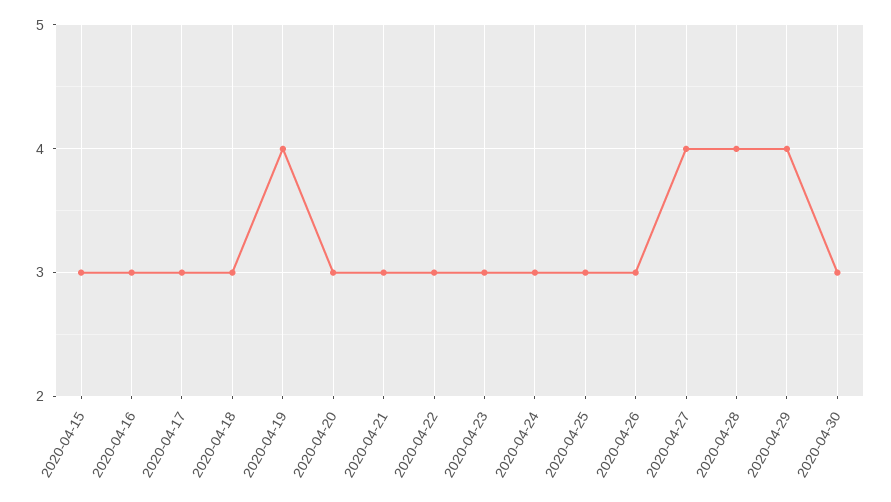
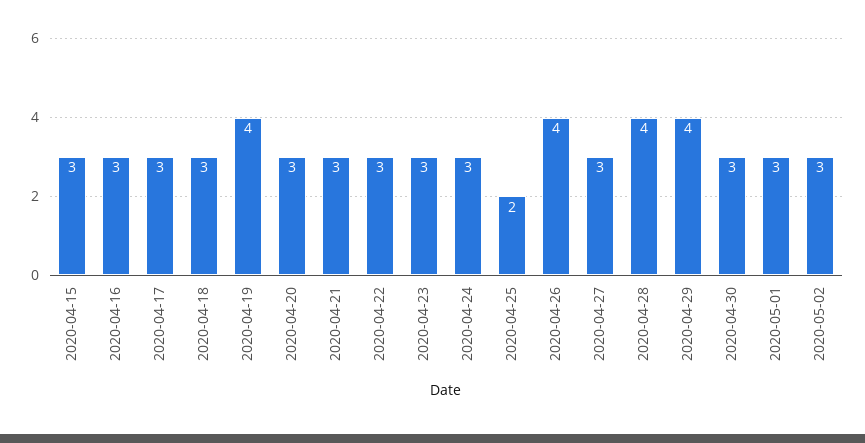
2020-04-25: 3 -> 2
2020-04-26: 3 -> 4
2020-04-27: 4 -> 3
2020-05-01: none -> 3
2020-05-02: none -> 3

